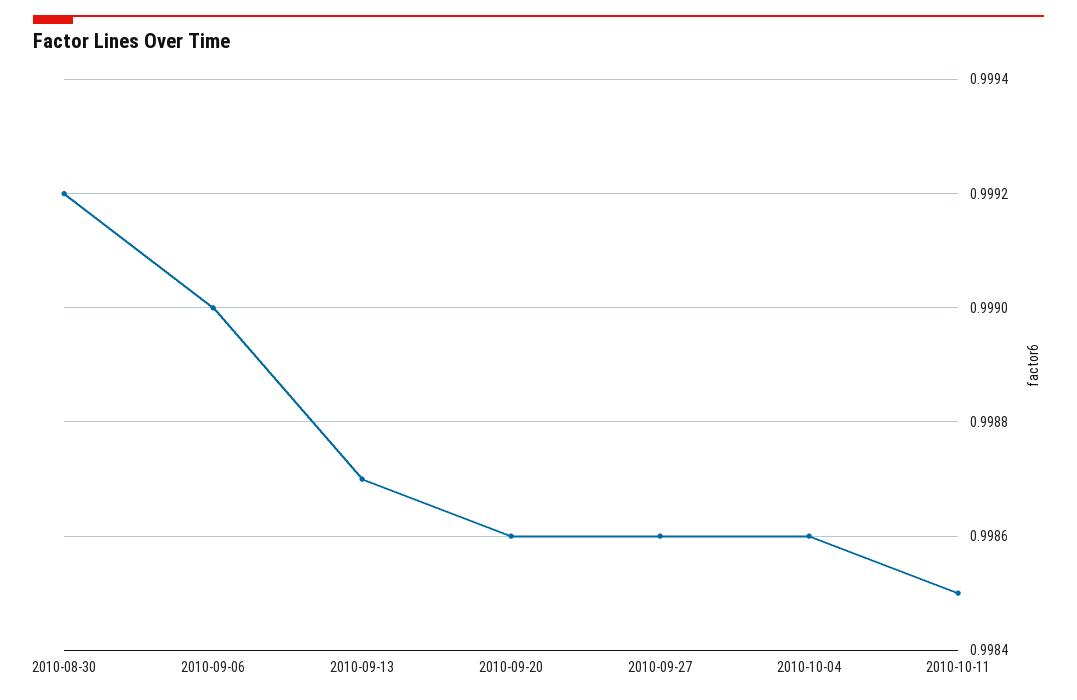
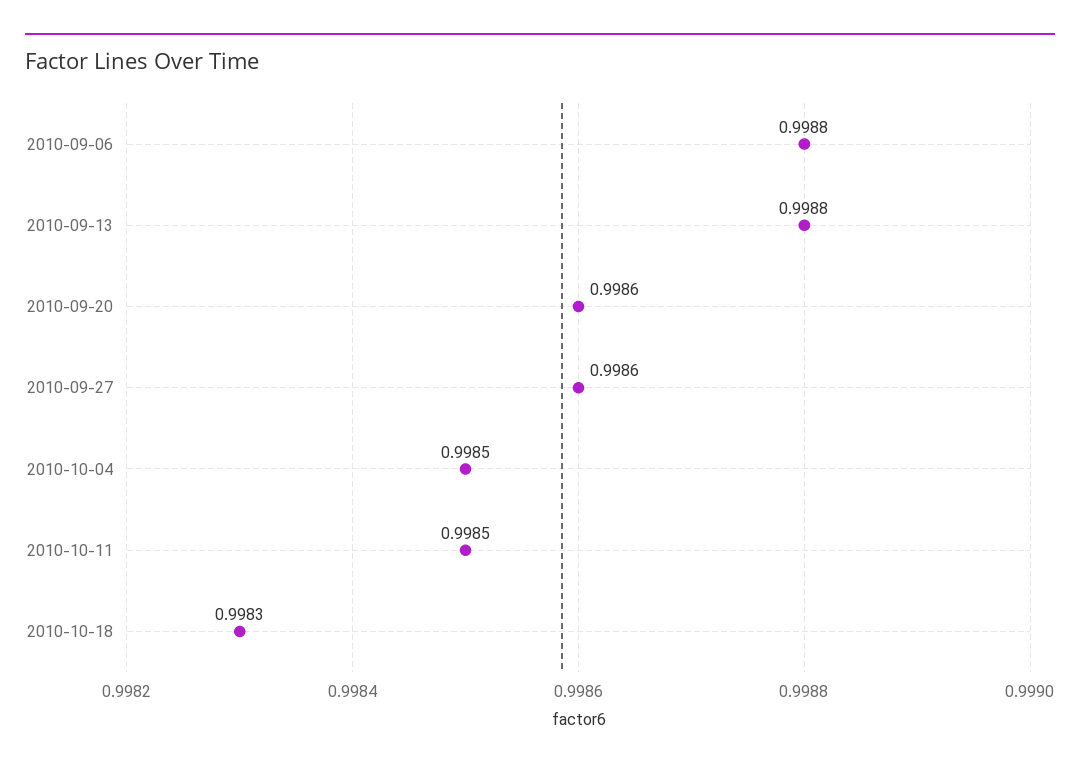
2010-08-30: 0.9992 -> none
2010-09-06: 0.999 -> 0.9988
2010-09-13: 0.9987 -> 0.9988
2010-10-04: 0.9986 -> 0.9985
2010-10-18: none -> 0.9983

